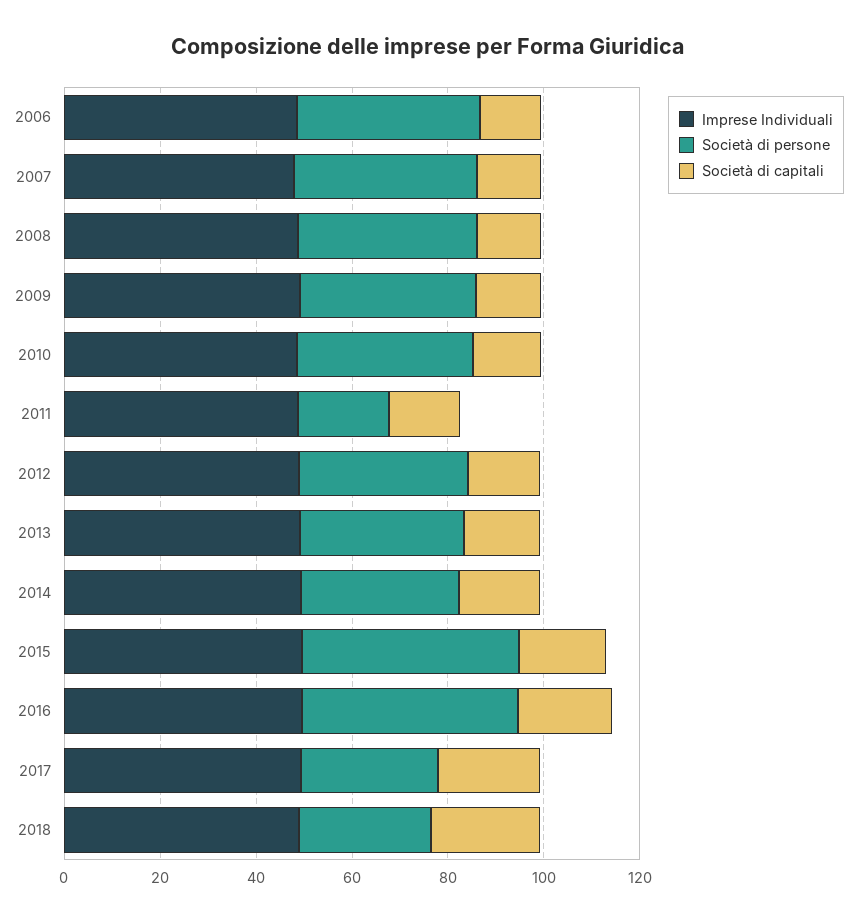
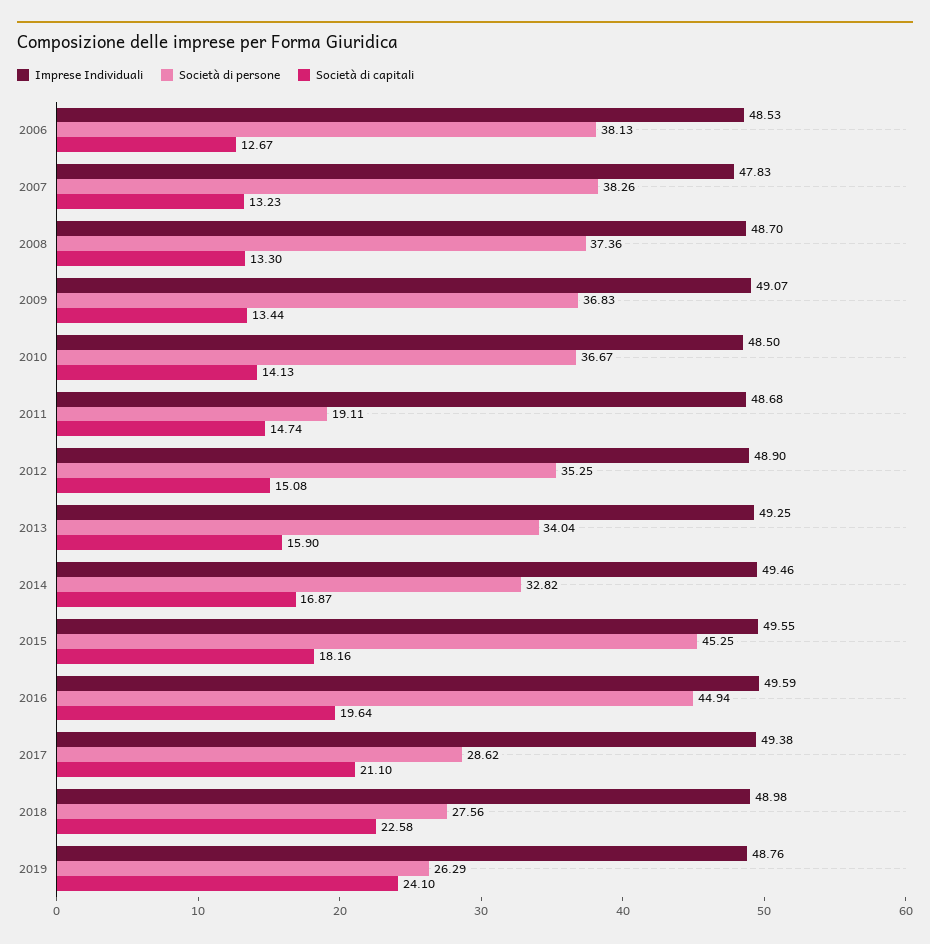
Imprese Individuali, 2019: none -> 48.76
Società di persone, 2019: none -> 26.29
Società di capitali, 2019: none -> 24.1

